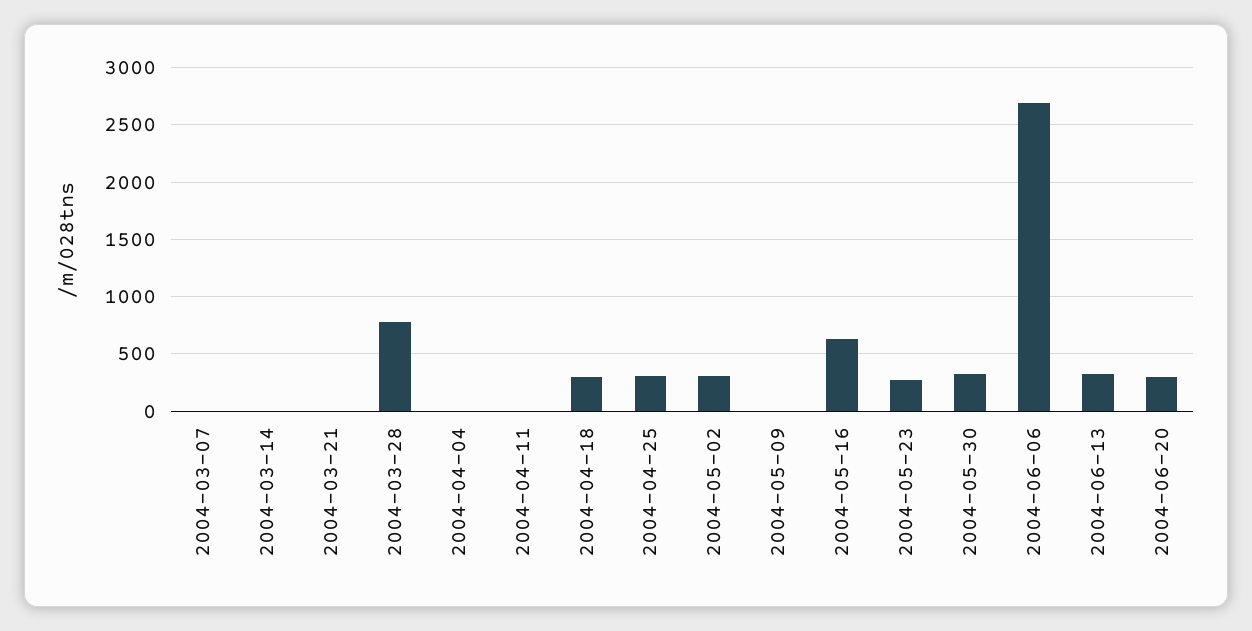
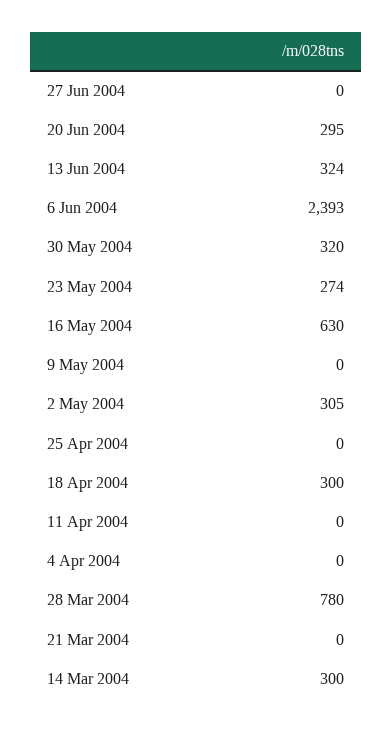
2004-03-07: 0 -> none
2004-03-14: 0 -> 300
2004-04-25: 300 -> 0
2004-06-06: 2700 -> 2393
27 Jun 2004: none -> 0

